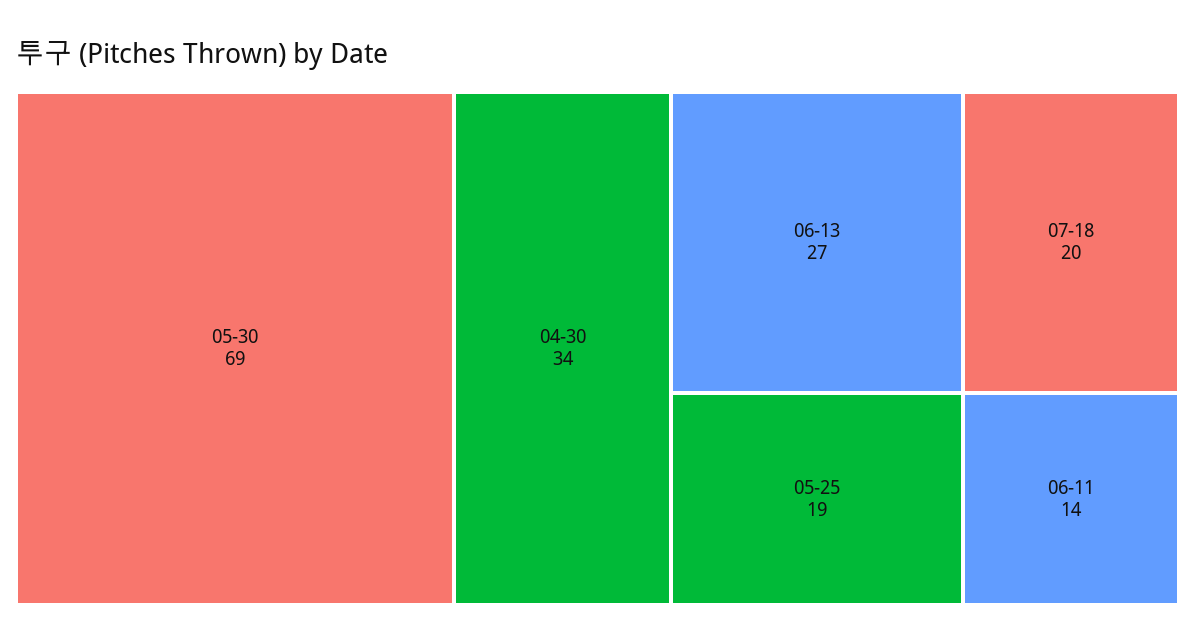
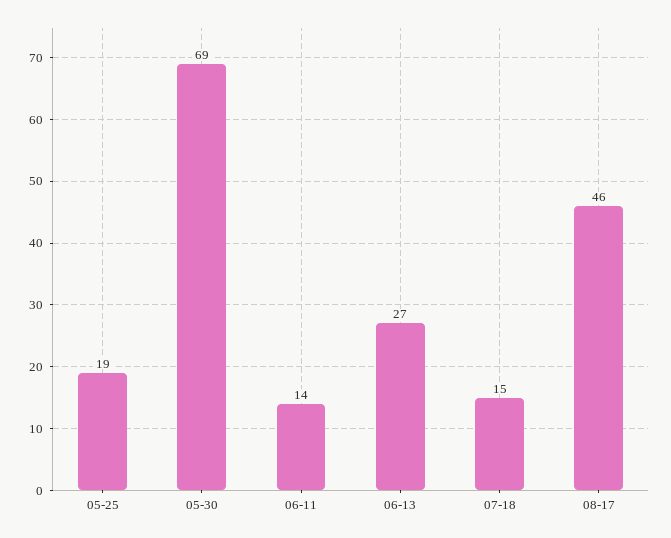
04-30: 34 -> none
07-18: 20 -> 15
08-17: none -> 46

